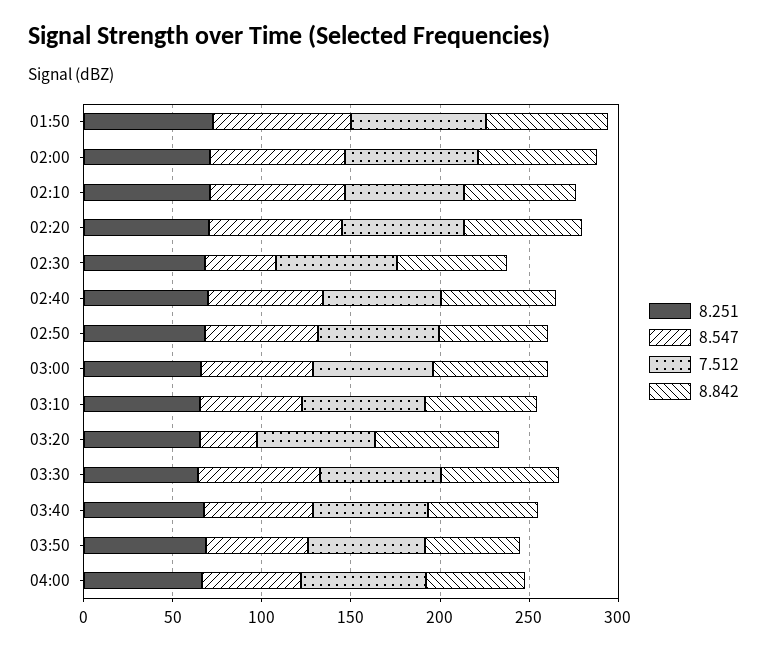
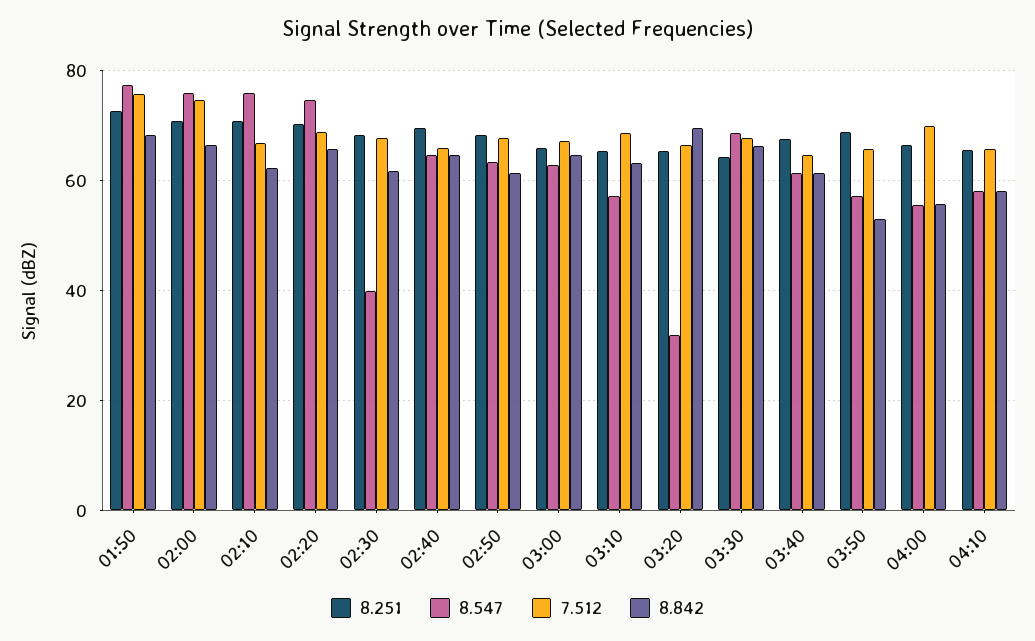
8.251, 04:10: none -> 66
8.547, 04:10: none -> 58
7.512, 04:10: none -> 66
8.842, 04:10: none -> 58

